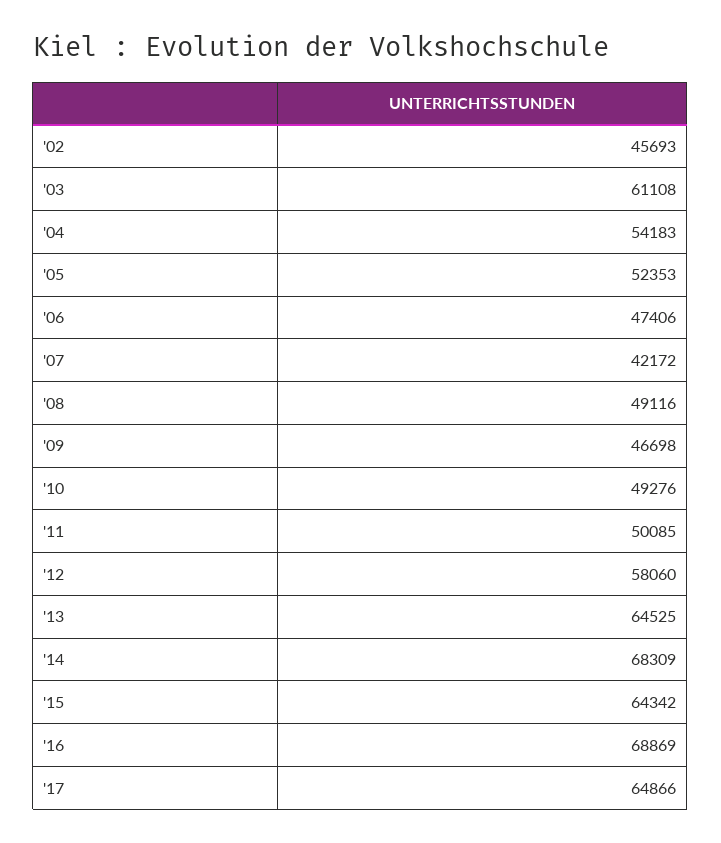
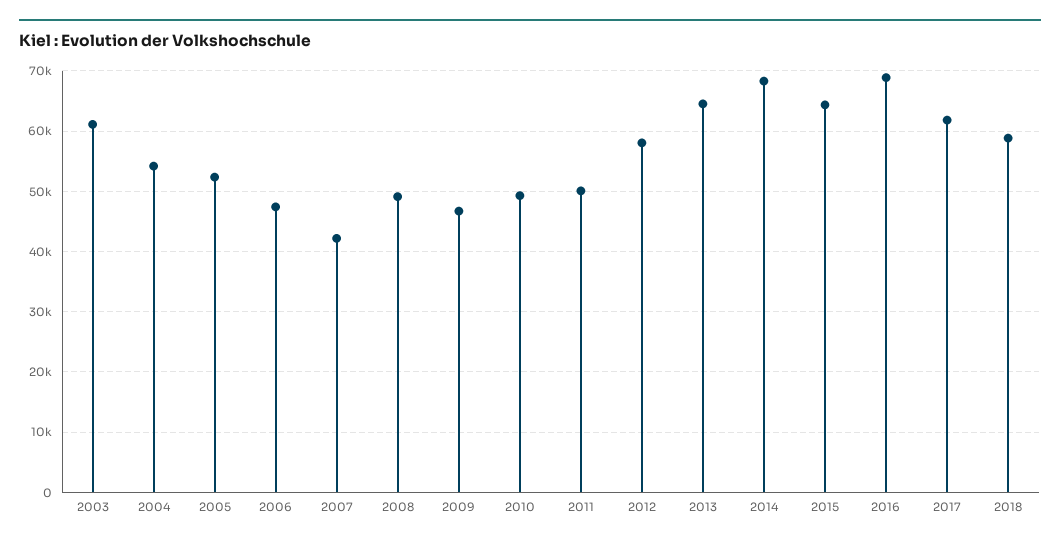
'02: 45693 -> none
'17: 64866 -> 62000
2018: none -> 59000

